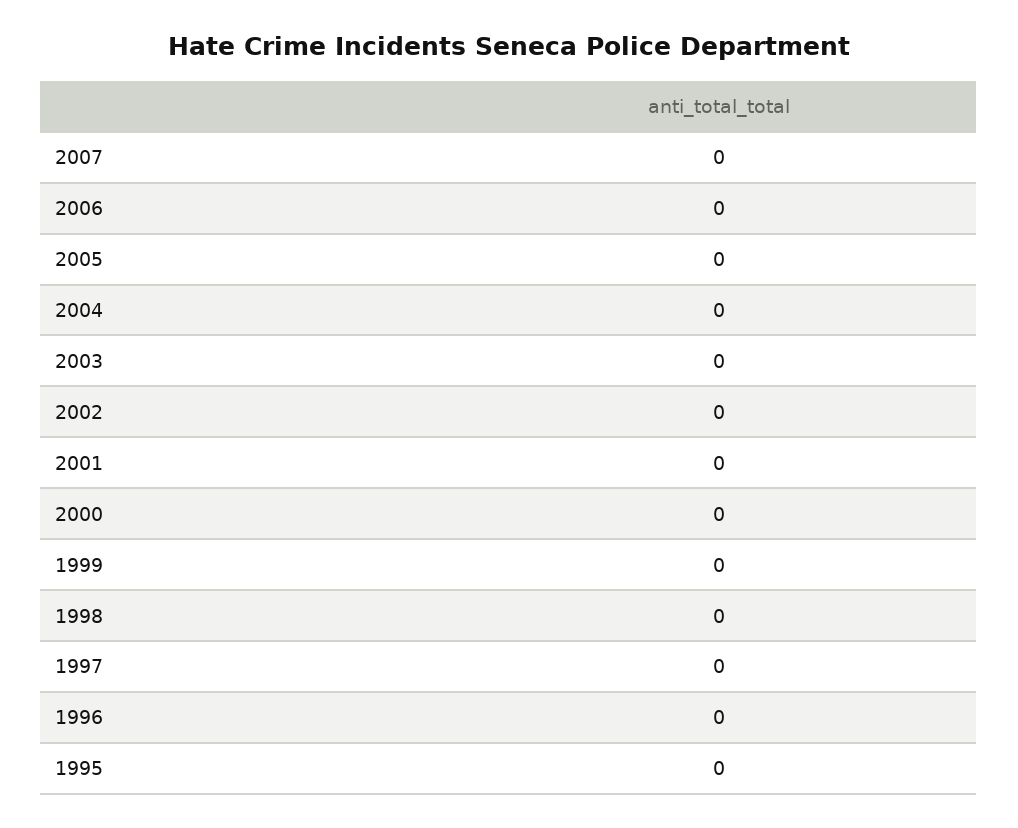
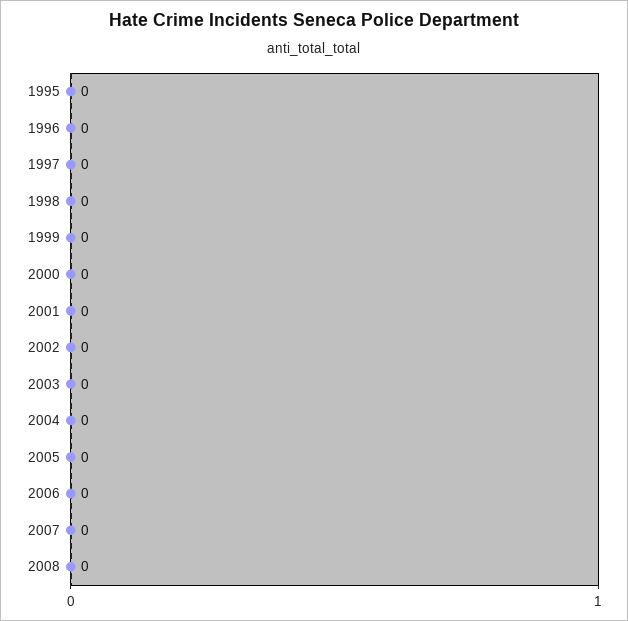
2008: none -> 0

